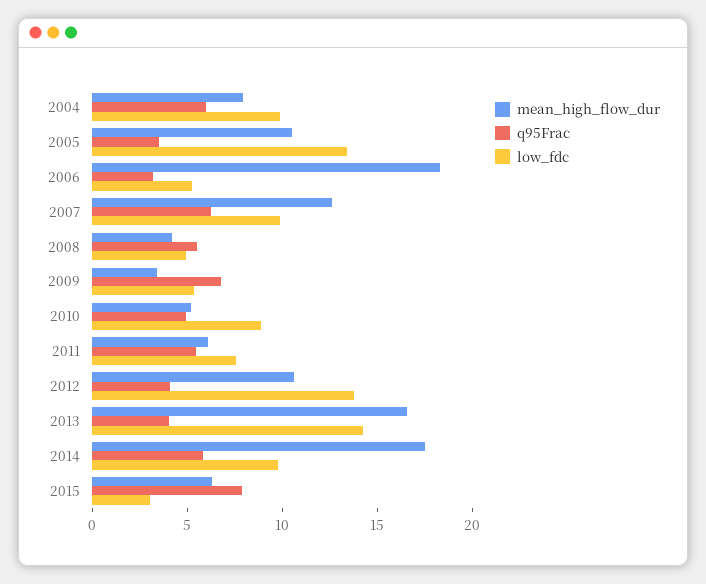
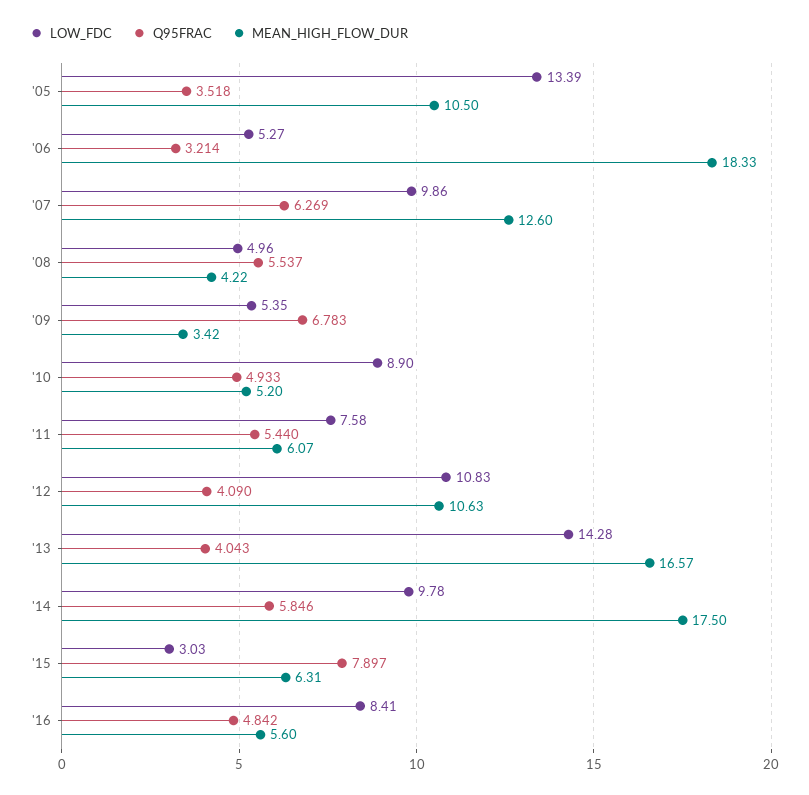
mean_high_flow_dur, 2004: 8 -> none
q95Frac, 2004: 6 -> none
low_fdc, 2004: 10 -> none
low_fdc, 2012: 14 -> 10.83
low_fdc, '16: none -> 8.41
q95Frac, '16: none -> 4.842
mean_high_flow_dur, '16: none -> 5.6

